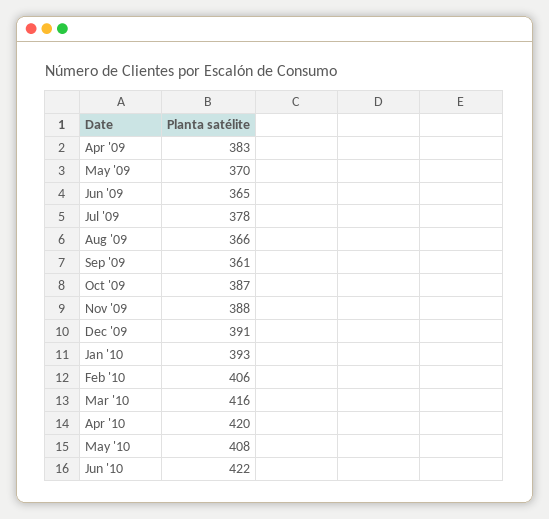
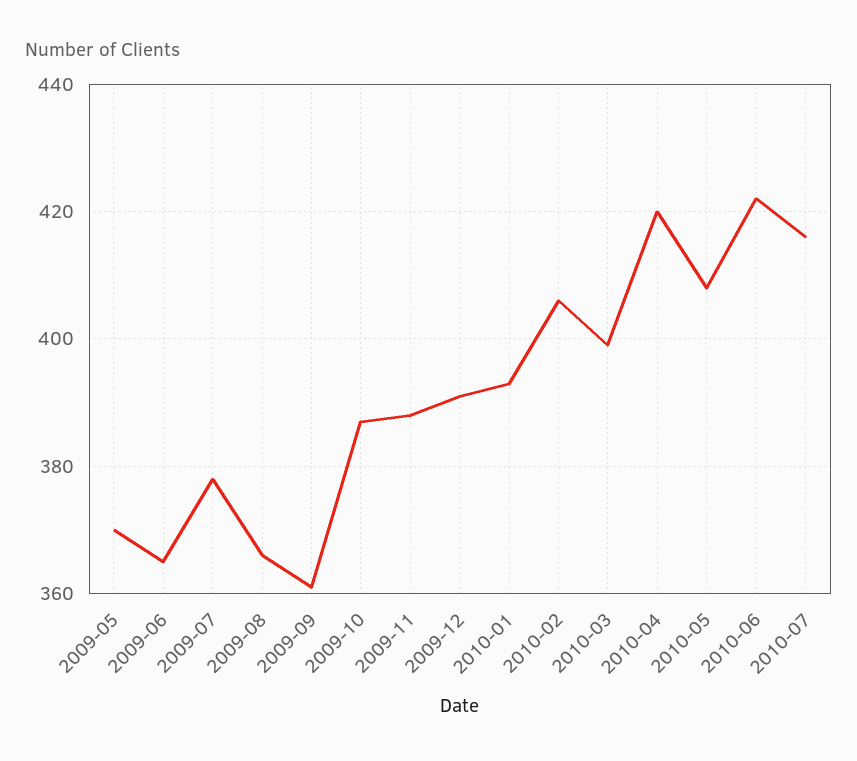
Apr '09: 383 -> none
Mar '10: 416 -> 400
2010-07: none -> 415

